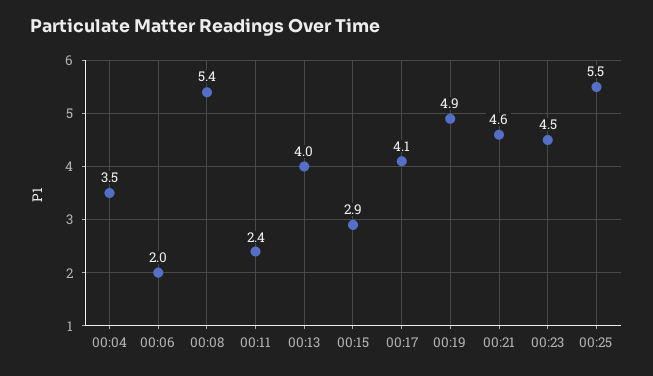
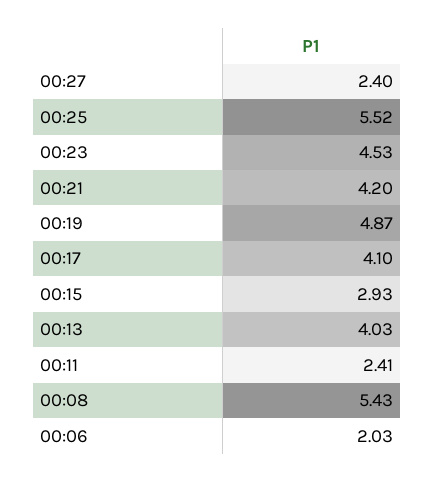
00:04: 3.5 -> none
00:21: 4.6 -> 4.2
00:27: none -> 2.4

